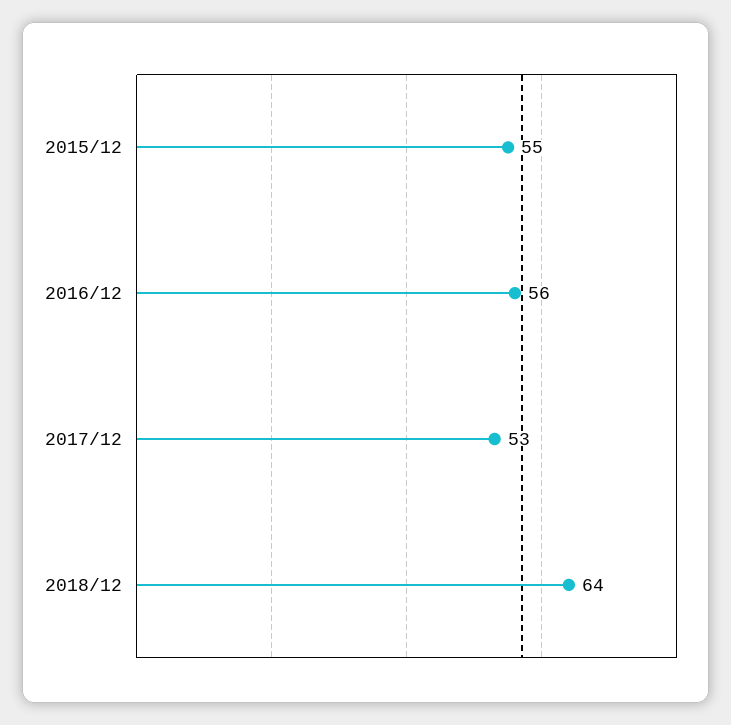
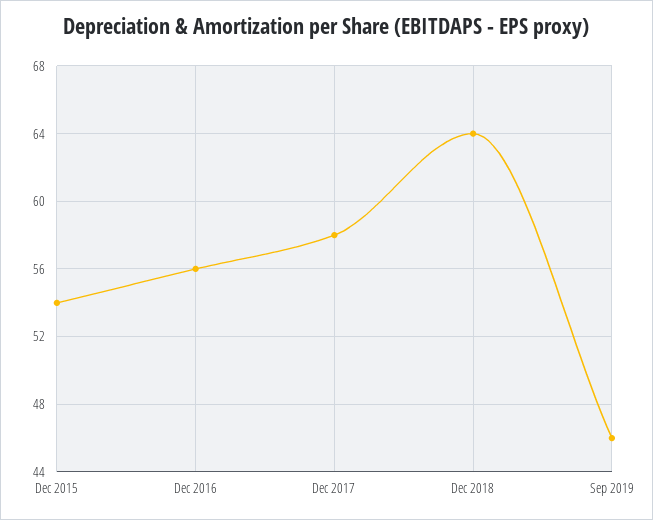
2015/12: 55 -> 54
2017/12: 53 -> 58
Sep 2019: none -> 46

